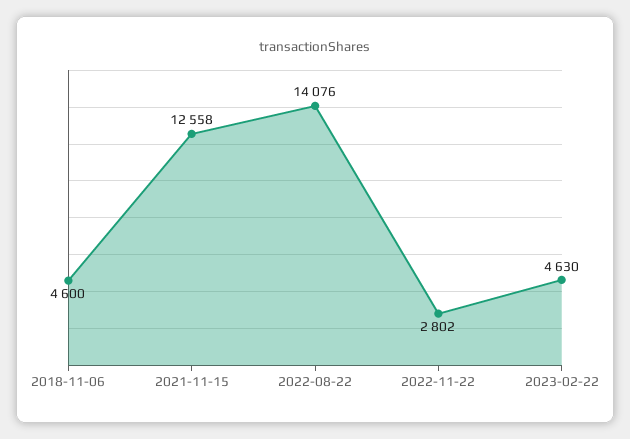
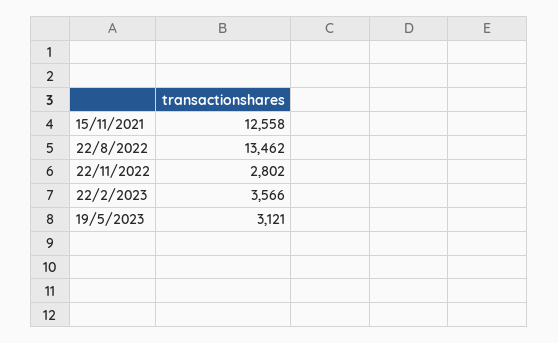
2018-11-06: 4600 -> none
2022-08-22: 14076 -> 13462
2023-02-22: 4630 -> 3566
19/5/2023: none -> 3121

